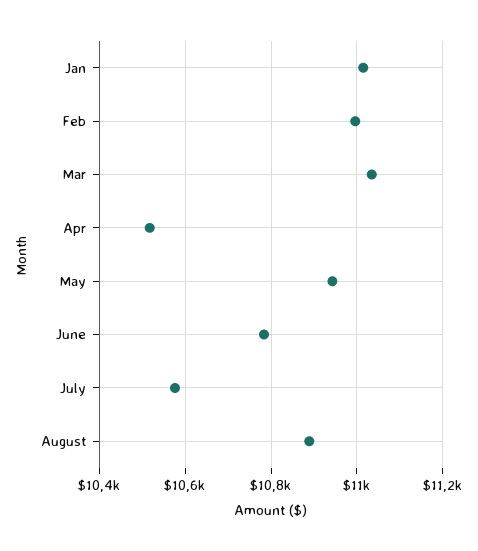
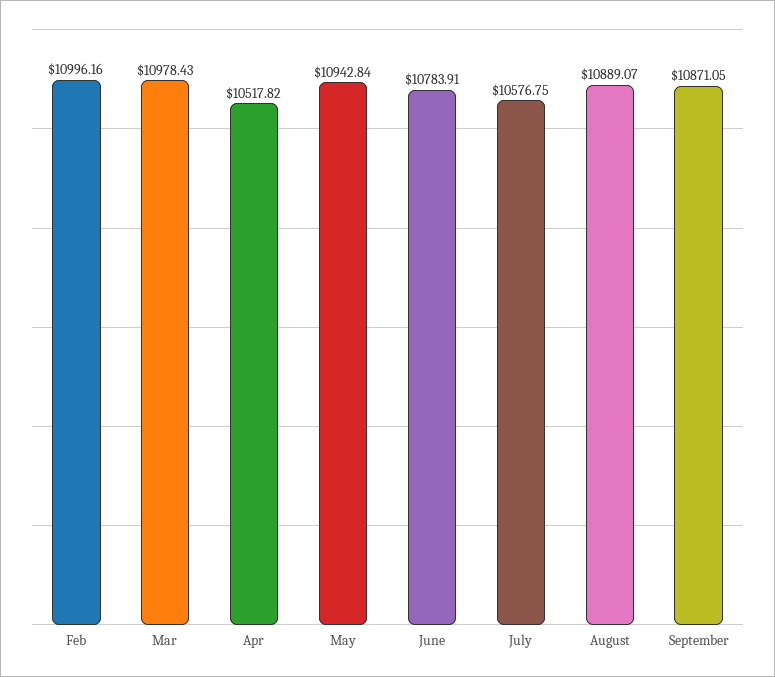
Jan: 11020 -> none
Mar: 11040 -> 10978.43
September: none -> 10871.05

